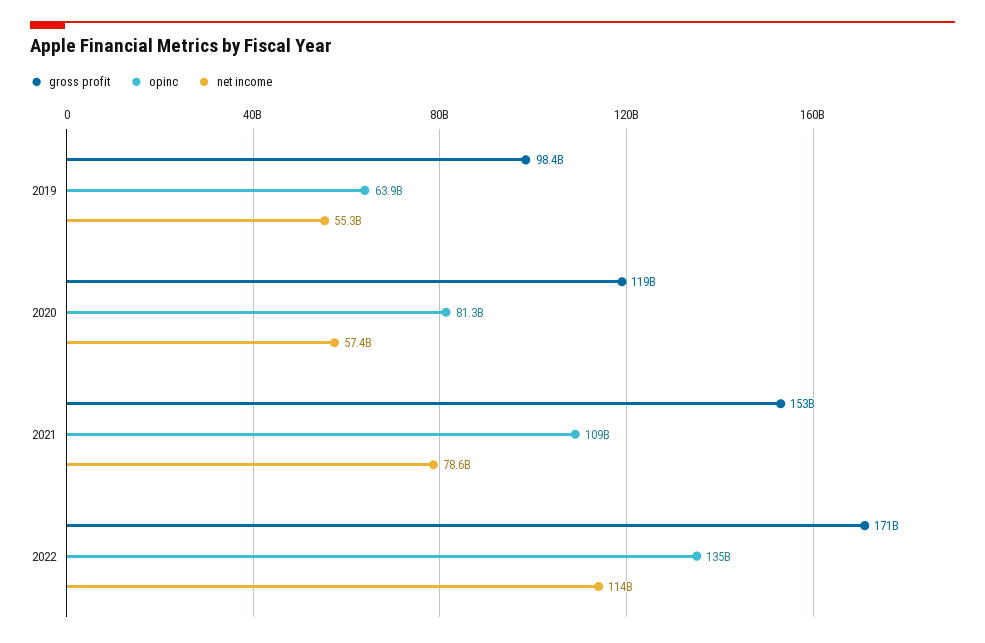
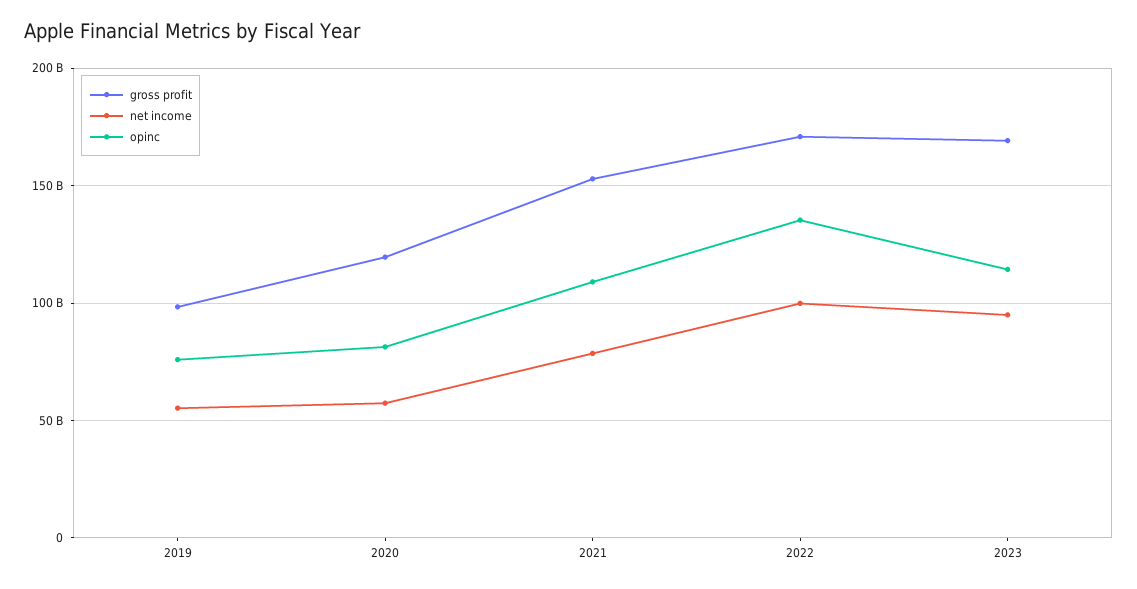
opinc, 2019: 63900000000 -> 75000000000
net income, 2022: 114000000000 -> 100000000000
gross profit, 2023: none -> 170000000000
net income, 2023: none -> 95000000000
opinc, 2023: none -> 115000000000

